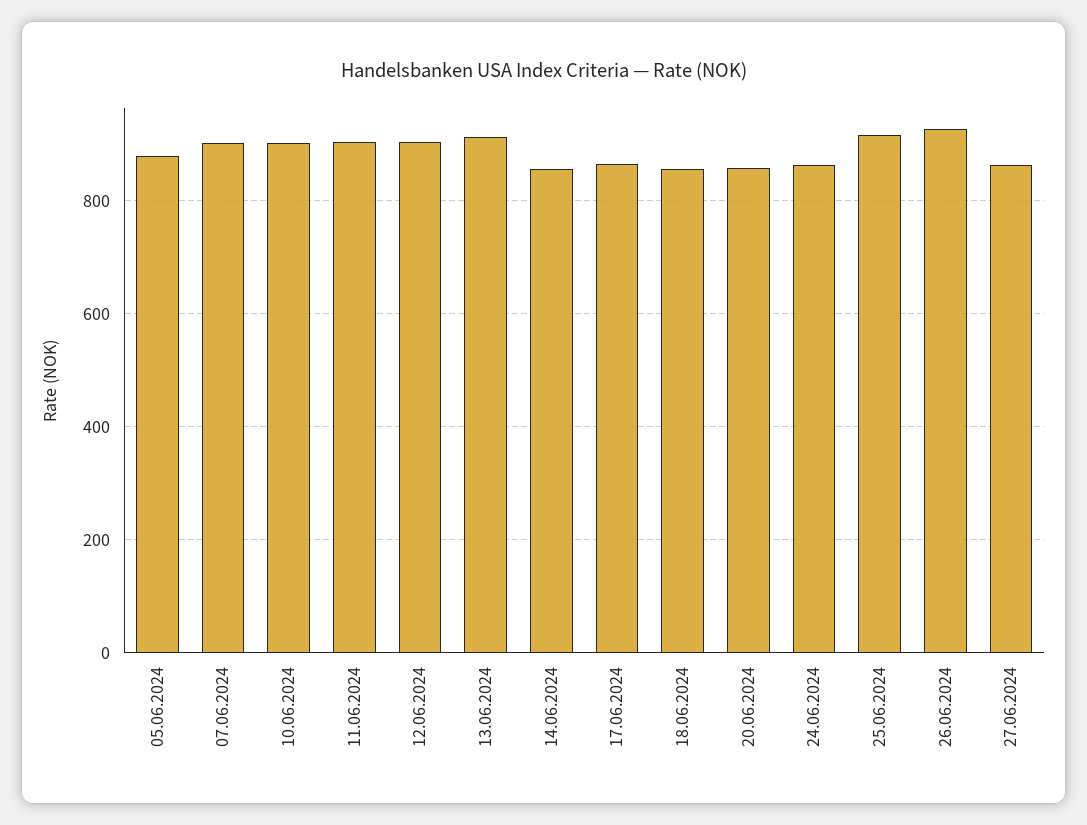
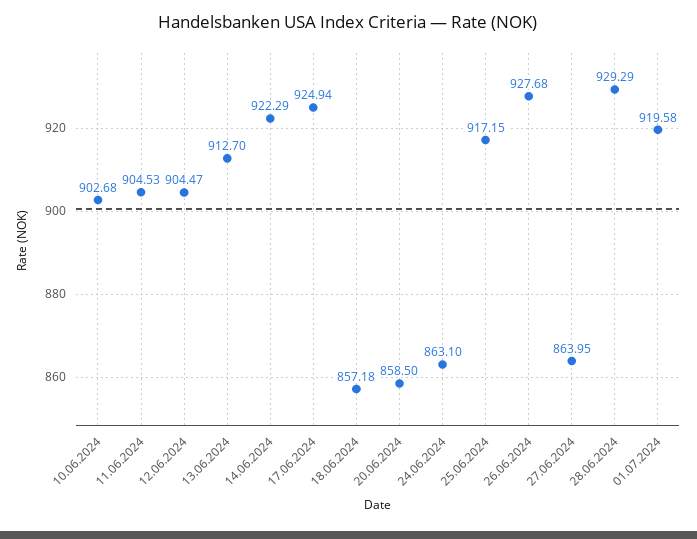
05.06.2024: 880 -> none
07.06.2024: 900 -> none
14.06.2024: 860 -> 922.29
17.06.2024: 860 -> 924.94
28.06.2024: none -> 929.29
01.07.2024: none -> 919.58

